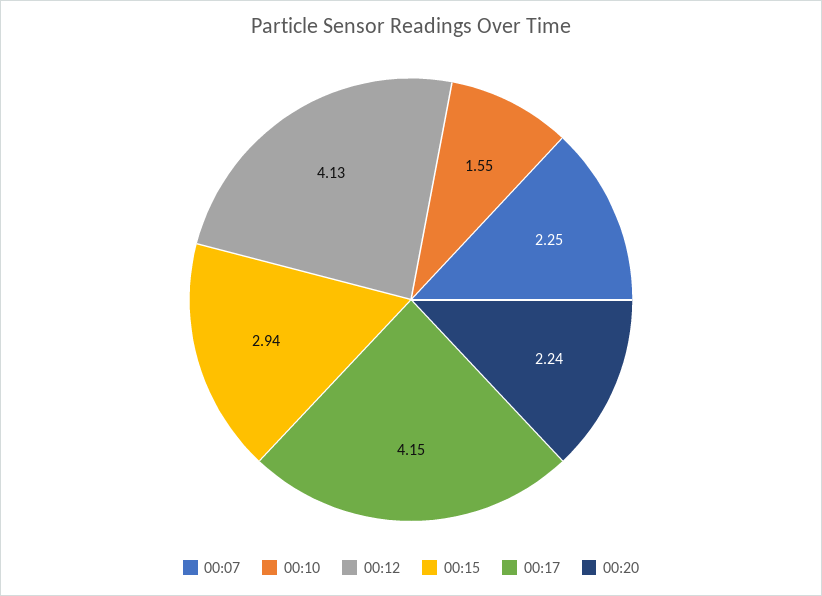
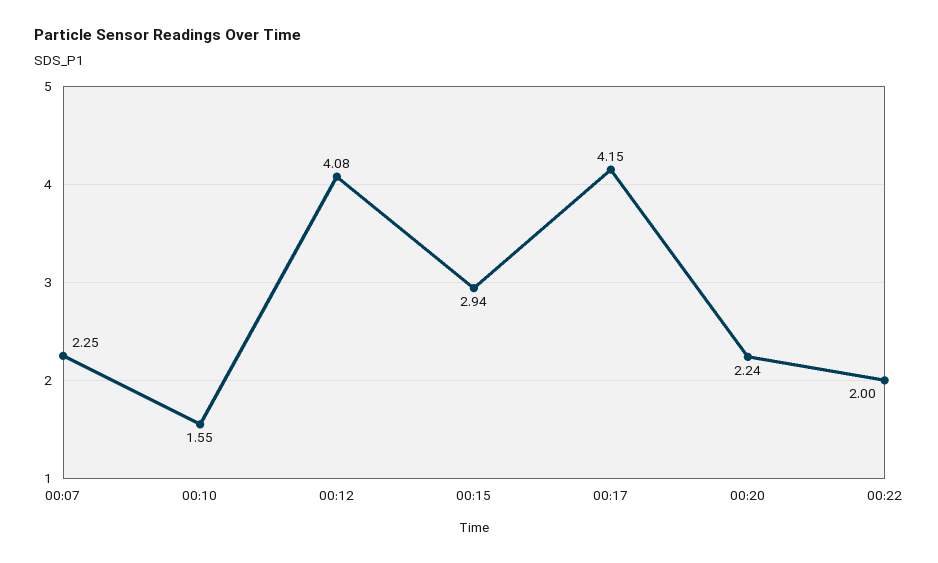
00:12: 4.13 -> 4.08
00:22: none -> 2

